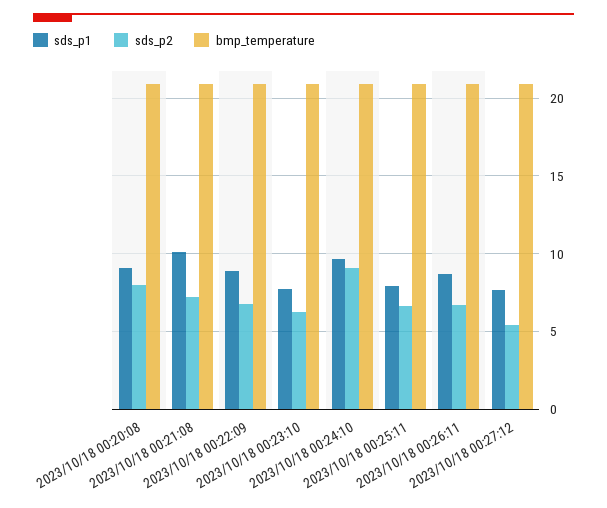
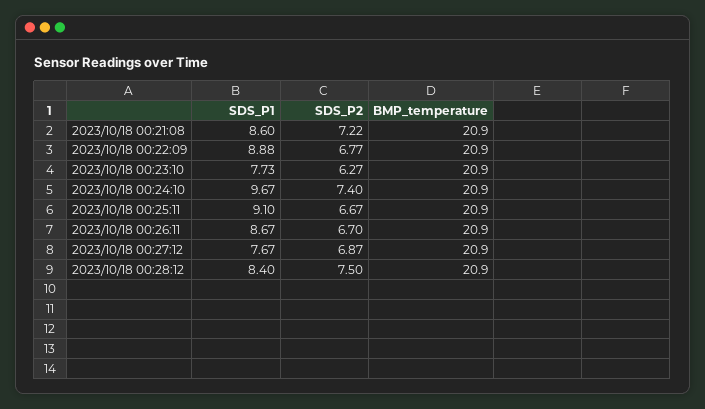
sds_p1, 2023/10/18 00:20:08: 9 -> none
sds_p2, 2023/10/18 00:20:08: 8 -> none
bmp_temperature, 2023/10/18 00:20:08: 21 -> none
sds_p1, 2023/10/18 00:21:08: 10 -> 8.6
sds_p2, 2023/10/18 00:24:10: 9 -> 7.4
sds_p1, 2023/10/18 00:25:11: 8 -> 9.1
sds_p2, 2023/10/18 00:27:12: 5.5 -> 6.87
sds_p1, 2023/10/18 00:28:12: none -> 8.4
sds_p2, 2023/10/18 00:28:12: none -> 7.5
bmp_temperature, 2023/10/18 00:28:12: none -> 20.9

